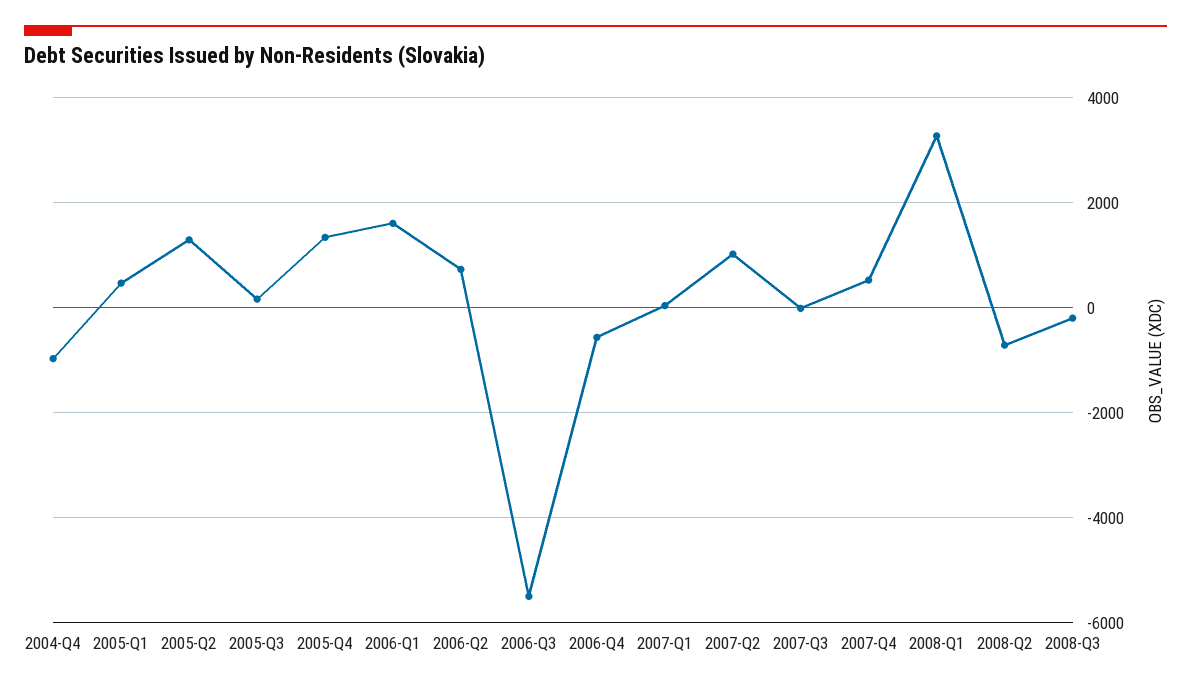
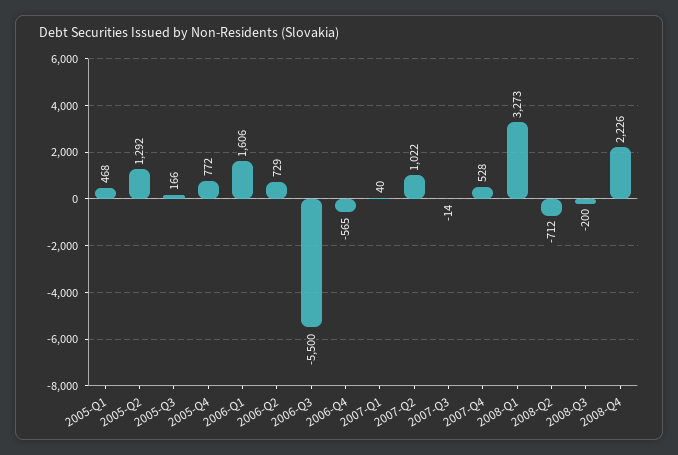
2004-Q4: -1000 -> none
2005-Q4: 1400 -> 772
2008-Q4: none -> 2226

